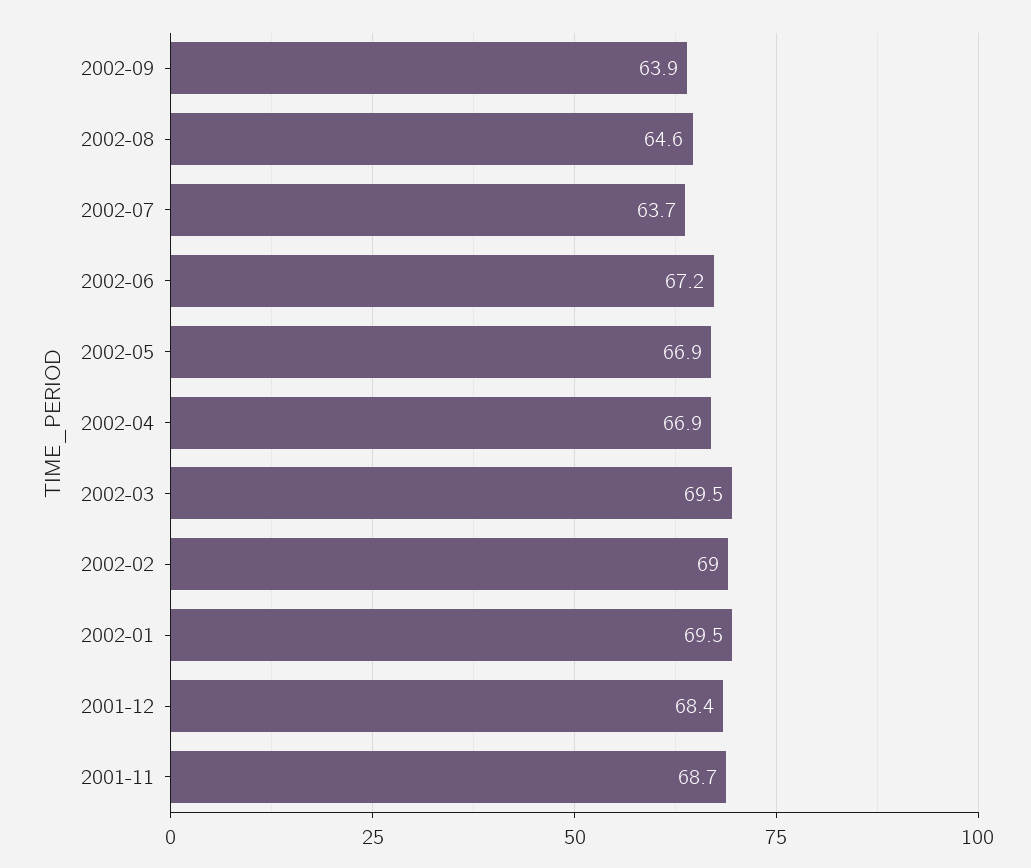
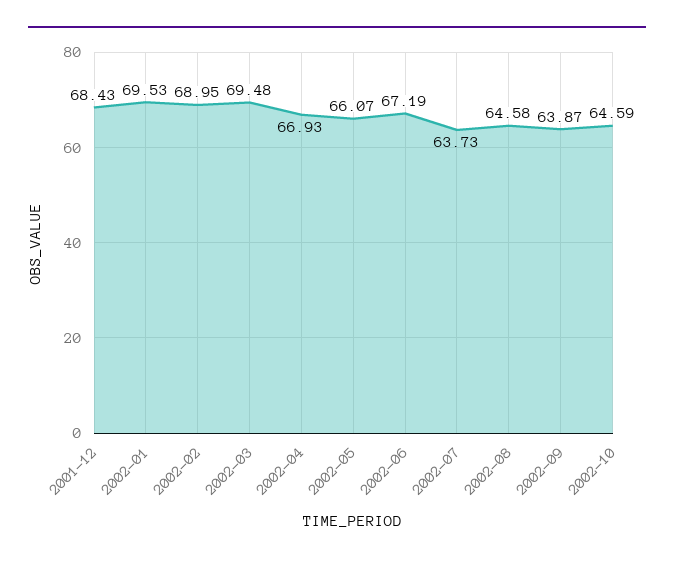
2002-05: 66.9 -> 66.07
2001-11: 68.7 -> none
2002-10: none -> 64.59

